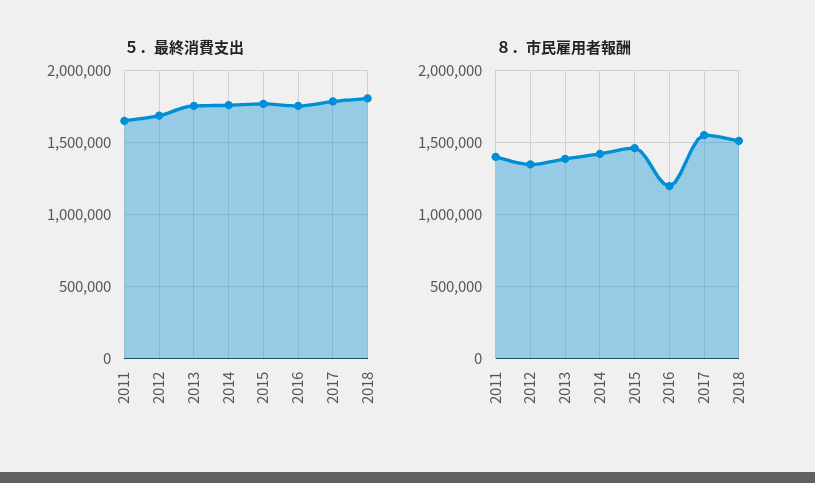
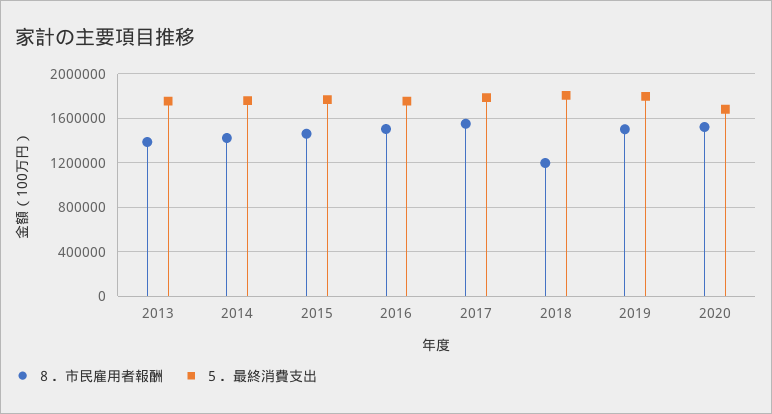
５．最終消費支出, 2011: 1650000 -> none
５．最終消費支出, 2012: 1700000 -> none
８．市民雇用者報酬, 2011: 1400000 -> none
８．市民雇用者報酬, 2012: 1350000 -> none
８．市民雇用者報酬, 2016: 1200000 -> 1500000
８．市民雇用者報酬, 2018: 1500000 -> 1200000
８．市民雇用者報酬, 2019: none -> 1500000
５．最終消費支出, 2019: none -> 1800000
８．市民雇用者報酬, 2020: none -> 1500000
５．最終消費支出, 2020: none -> 1700000

